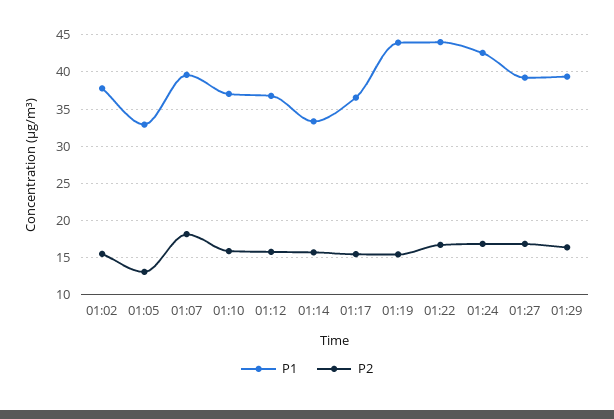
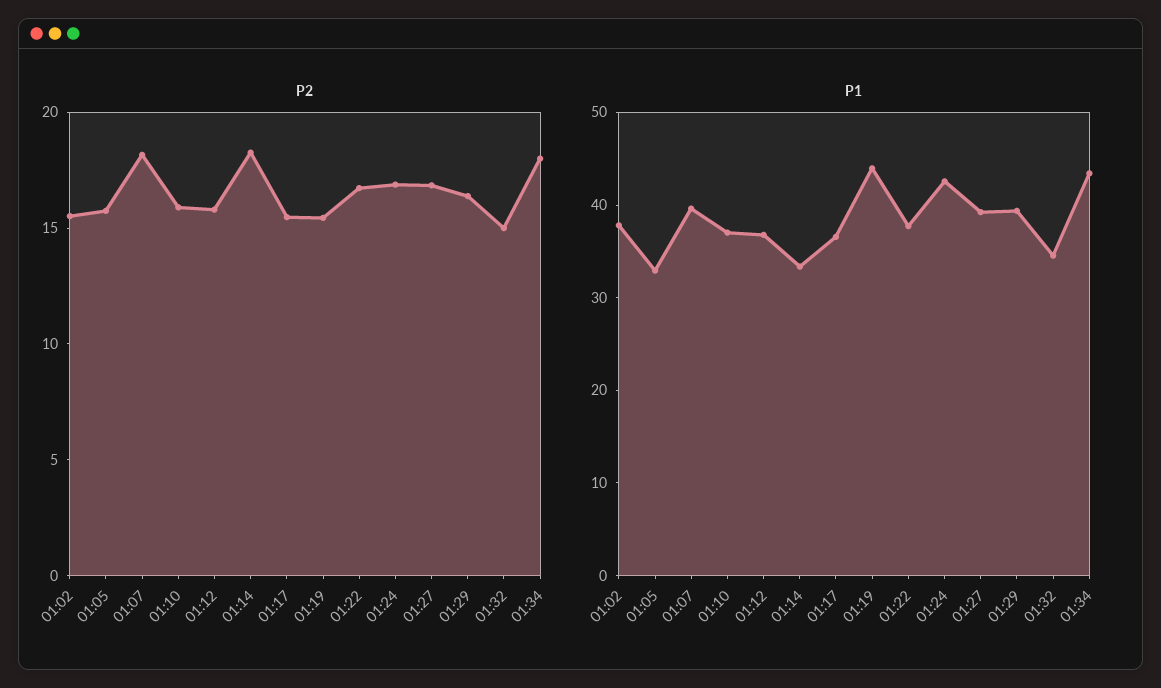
P2, 01:05: 13 -> 16
P2, 01:14: 16 -> 18
P1, 01:22: 44 -> 38
P2, 01:32: none -> 15
P2, 01:34: none -> 18
P1, 01:32: none -> 34
P1, 01:34: none -> 44

